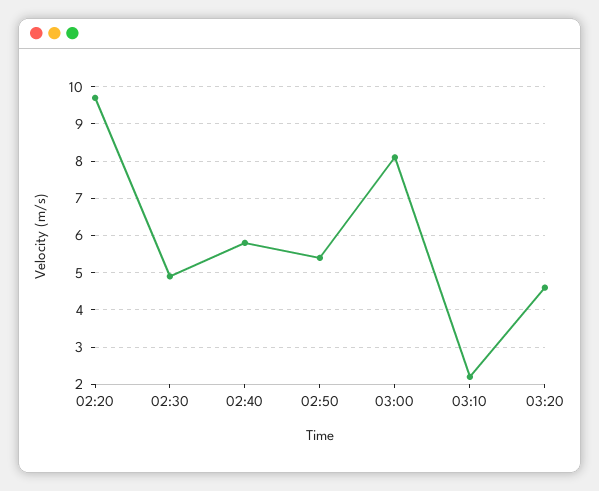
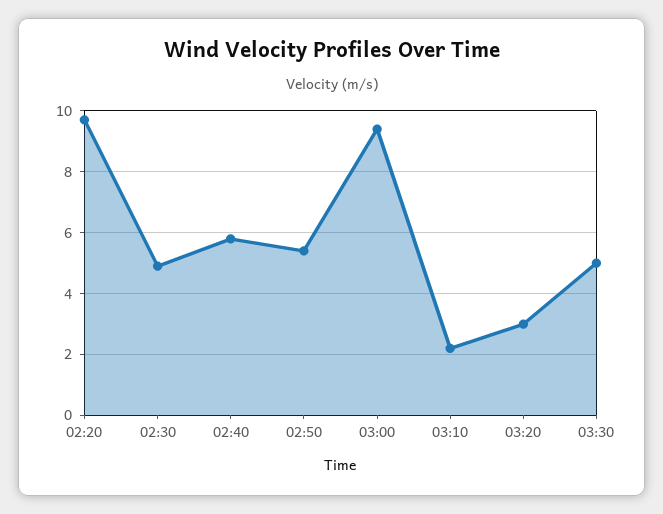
03:00: 8 -> 9.5
03:20: 4.5 -> 3
03:30: none -> 5

